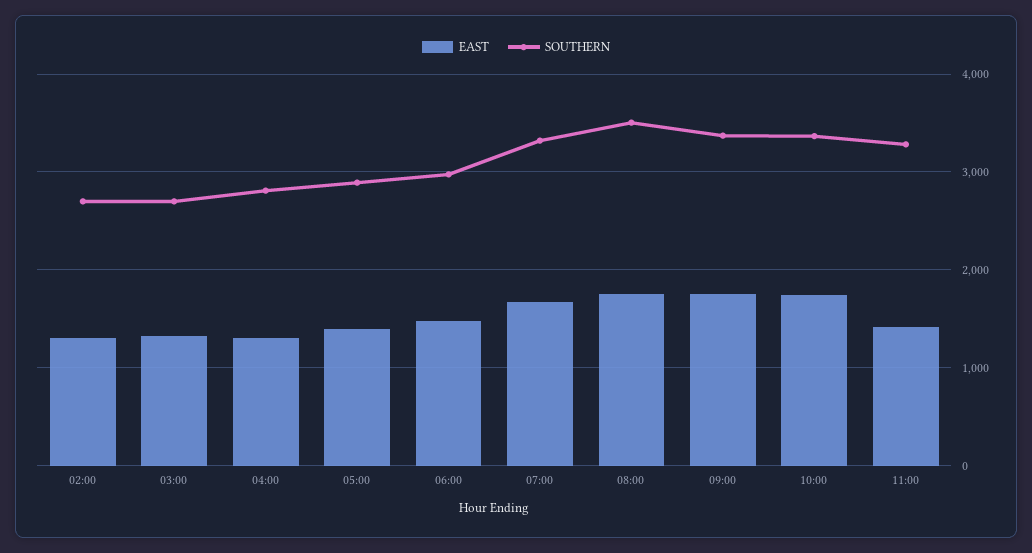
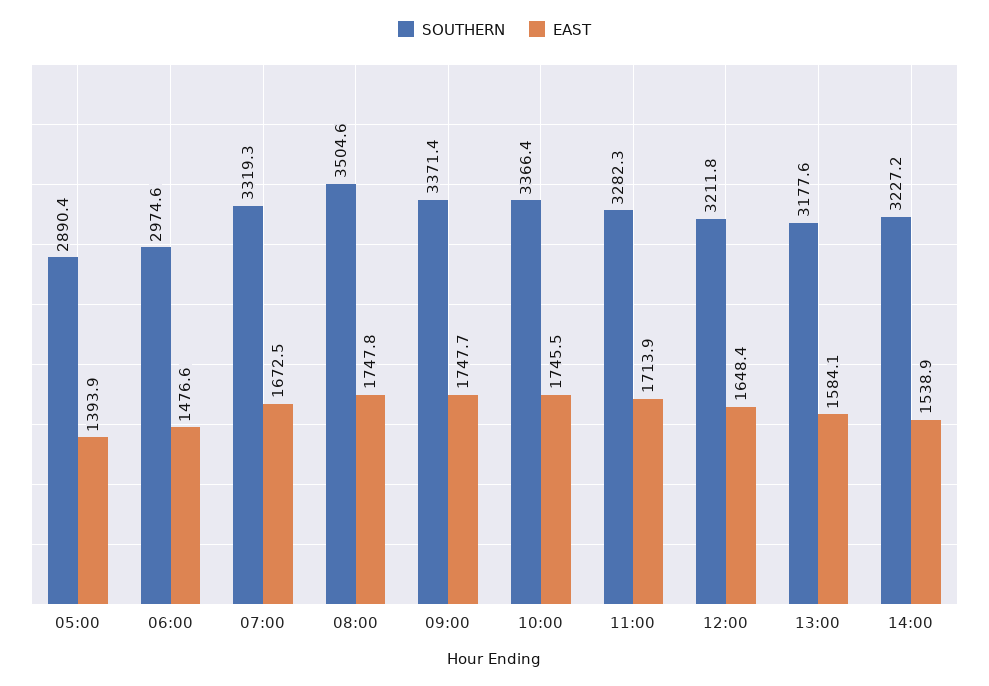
EAST, 02:00: 1300 -> none
SOUTHERN, 02:00: 2700 -> none
EAST, 03:00: 1300 -> none
SOUTHERN, 03:00: 2700 -> none
EAST, 04:00: 1300 -> none
SOUTHERN, 04:00: 2800 -> none
EAST, 11:00: 1400 -> 1713.9
SOUTHERN, 12:00: none -> 3211.8
EAST, 12:00: none -> 1648.4
SOUTHERN, 13:00: none -> 3177.6
EAST, 13:00: none -> 1584.1
SOUTHERN, 14:00: none -> 3227.2
EAST, 14:00: none -> 1538.9

